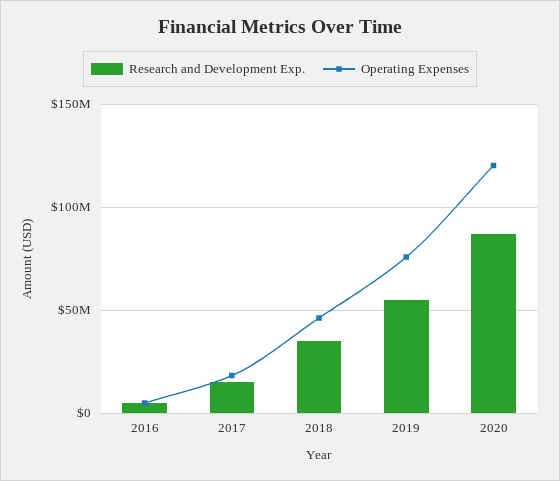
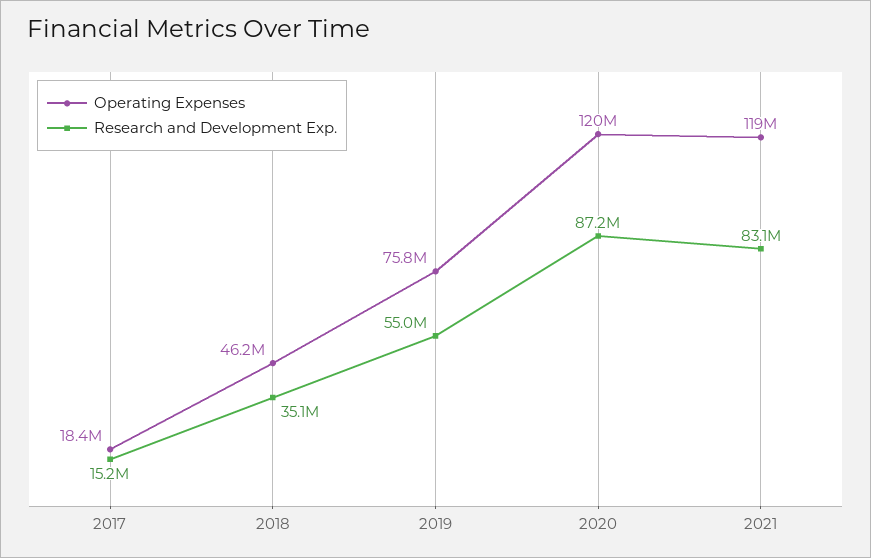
Research and Development Exp., 2016: 5000000 -> none
Operating Expenses, 2016: 5000000 -> none
Operating Expenses, 2021: none -> 119000000
Research and Development Exp., 2021: none -> 83100000

